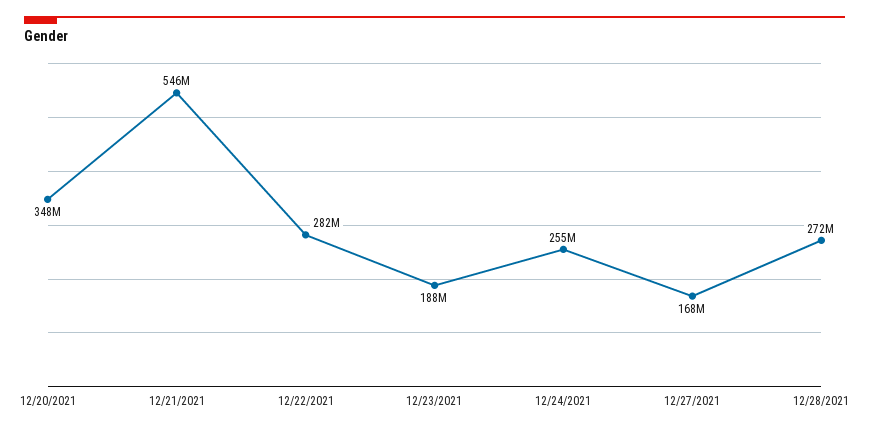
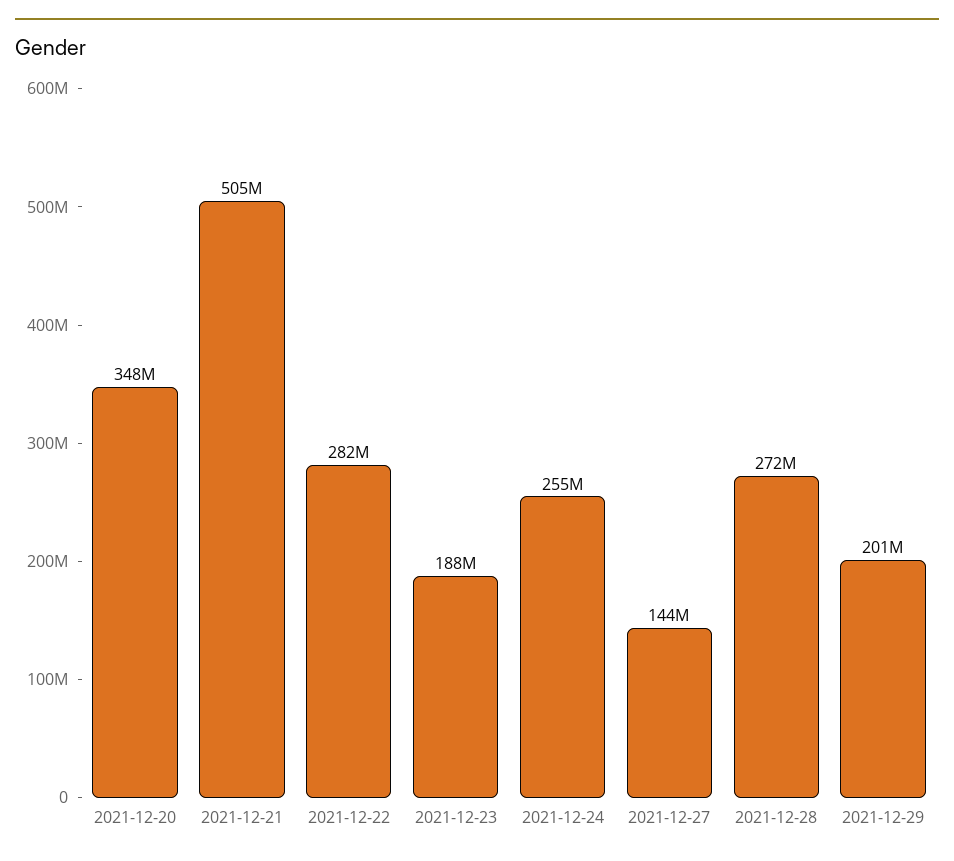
12/21/2021: 546000000 -> 505000000
12/27/2021: 168000000 -> 144000000
2021-12-29: none -> 201000000

